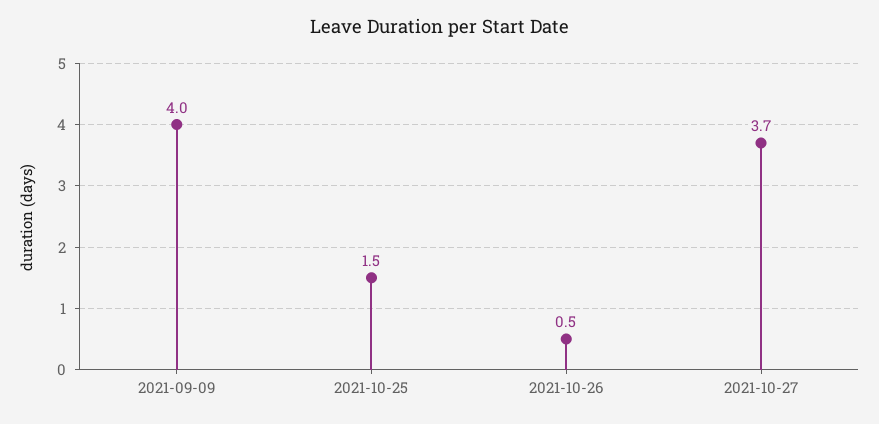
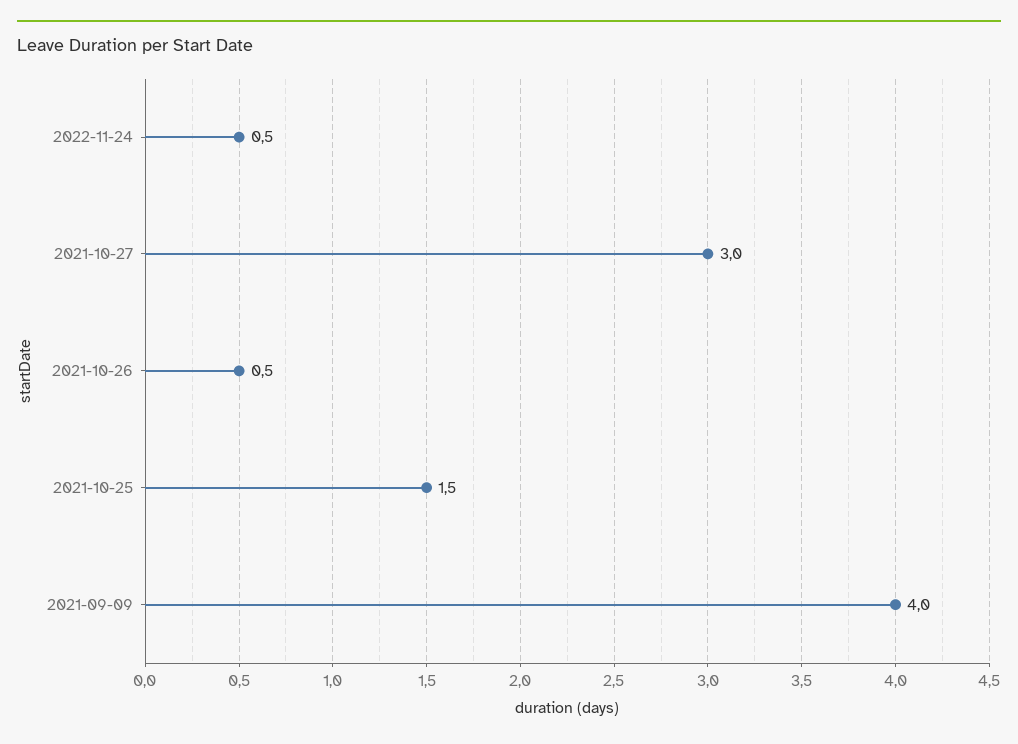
2021-10-27: 3.7 -> 3
2022-11-24: none -> 0.5

